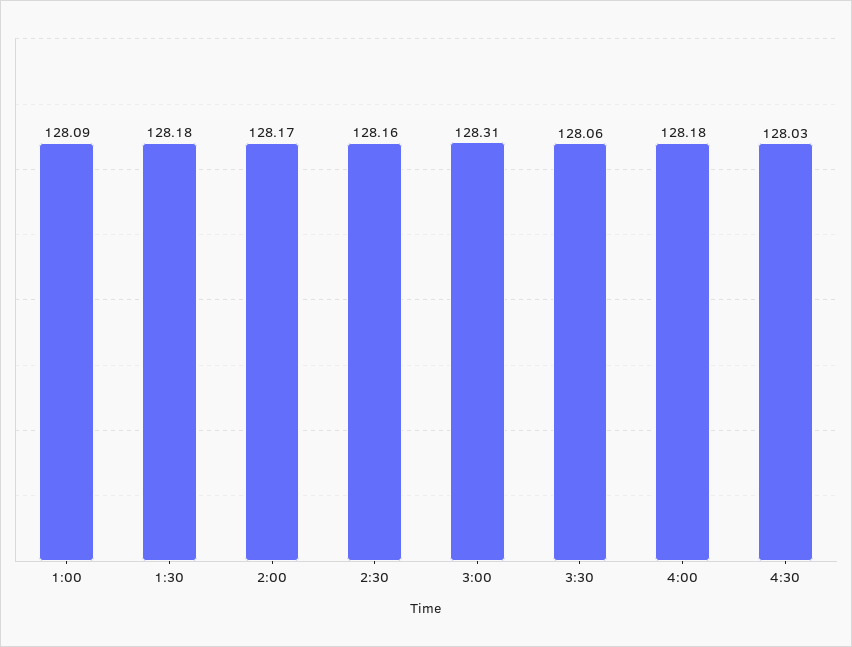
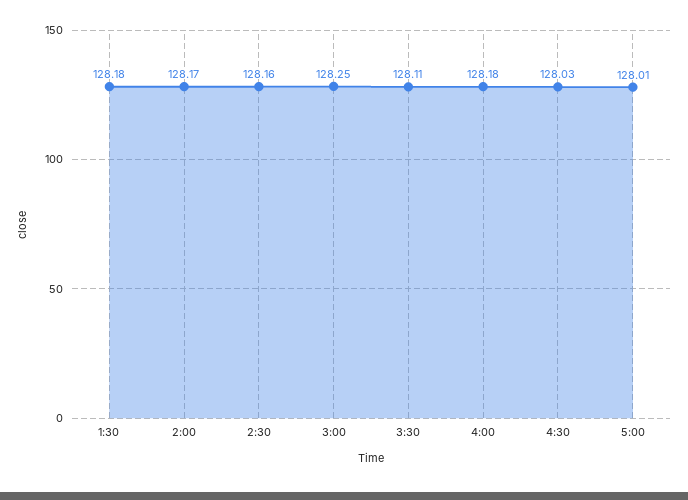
1:00: 128.09 -> none
3:00: 128.31 -> 128.25
3:30: 128.06 -> 128.11
5:00: none -> 128.01

